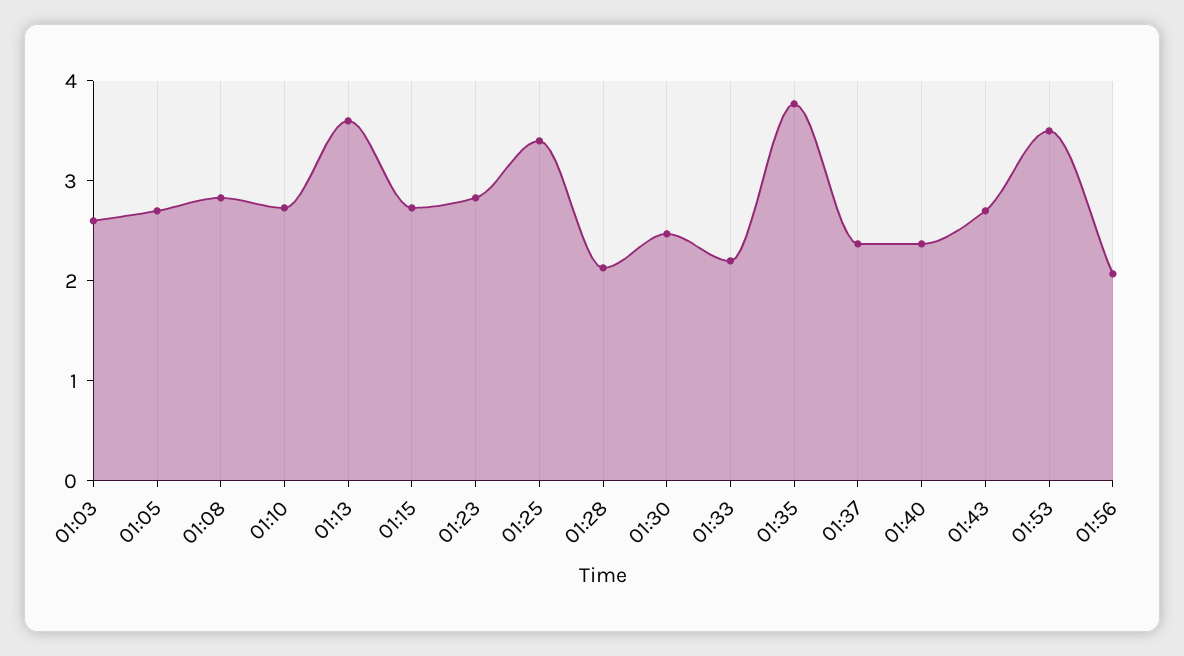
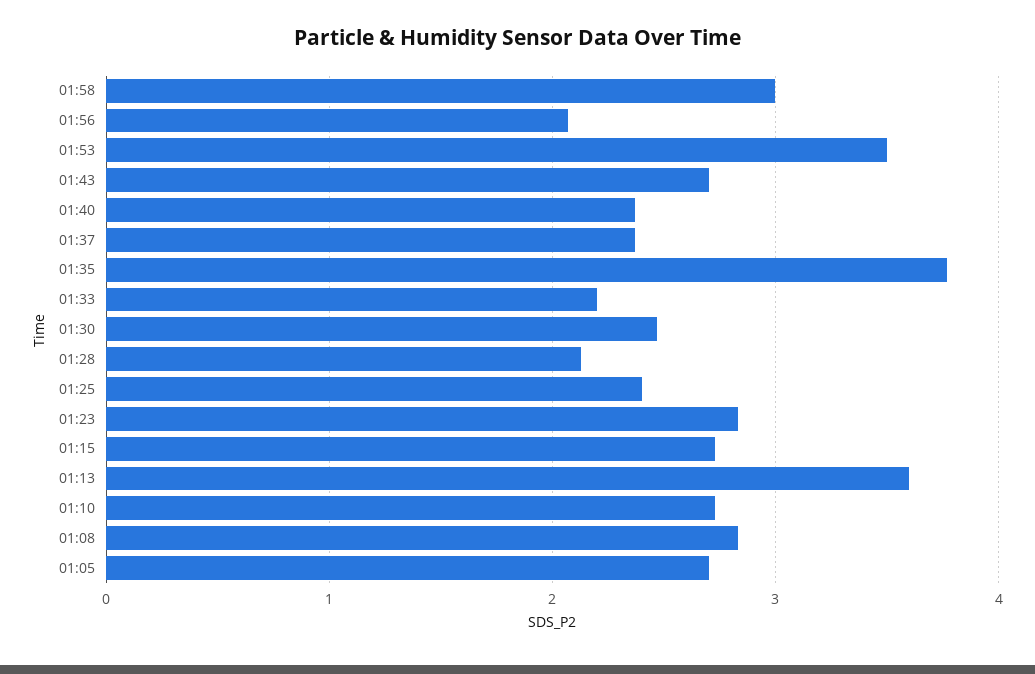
01:03: 2.6 -> none
01:25: 3.4 -> 2.4
01:58: none -> 3

